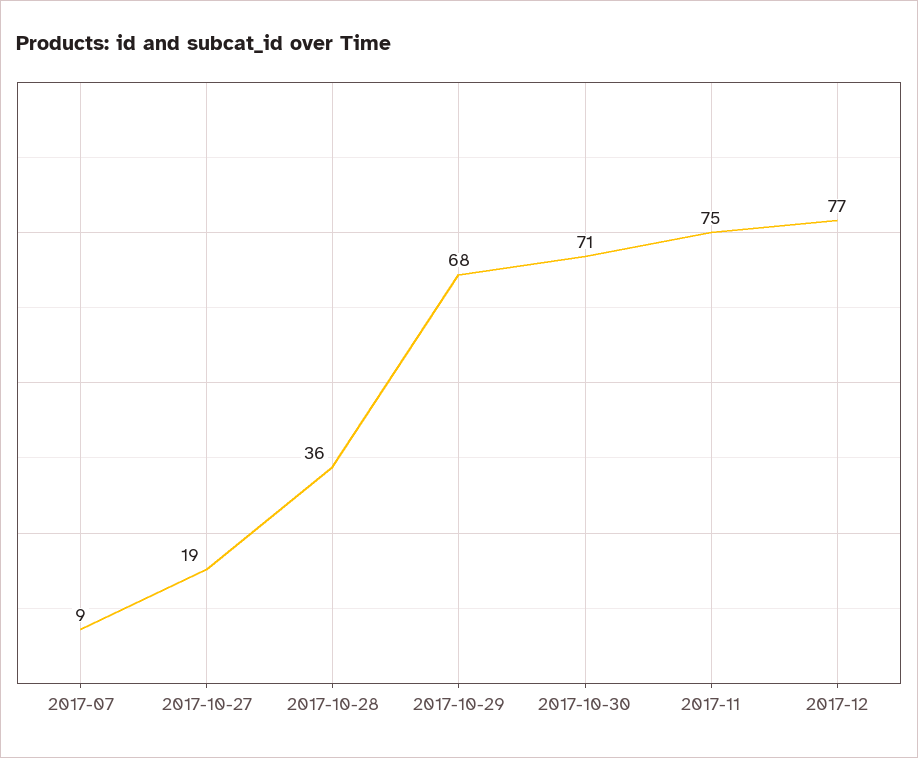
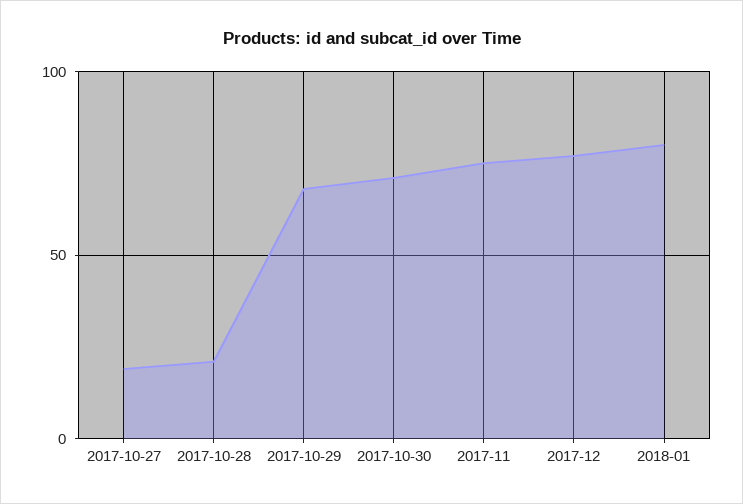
2017-07: 9 -> none
2017-10-28: 36 -> 20
2018-01: none -> 80

